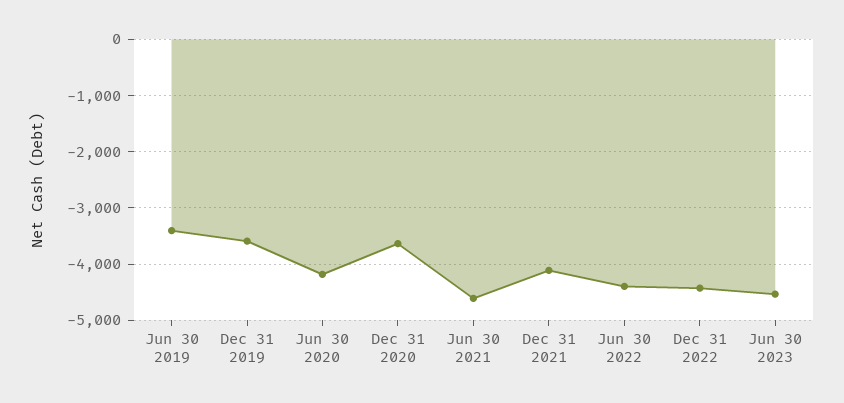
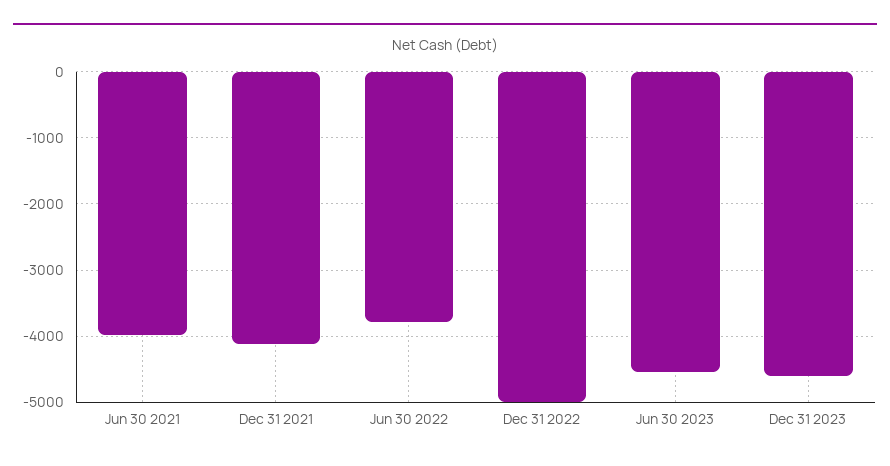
Jun 30 2019: -3400 -> none
Dec 31 2019: -3600 -> none
Jun 30 2020: -4200 -> none
Dec 31 2020: -3600 -> none
Jun 30 2021: -4600 -> -4000
Jun 30 2022: -4400 -> -3800
Dec 31 2022: -4400 -> -5000
Dec 31 2023: none -> -4600

